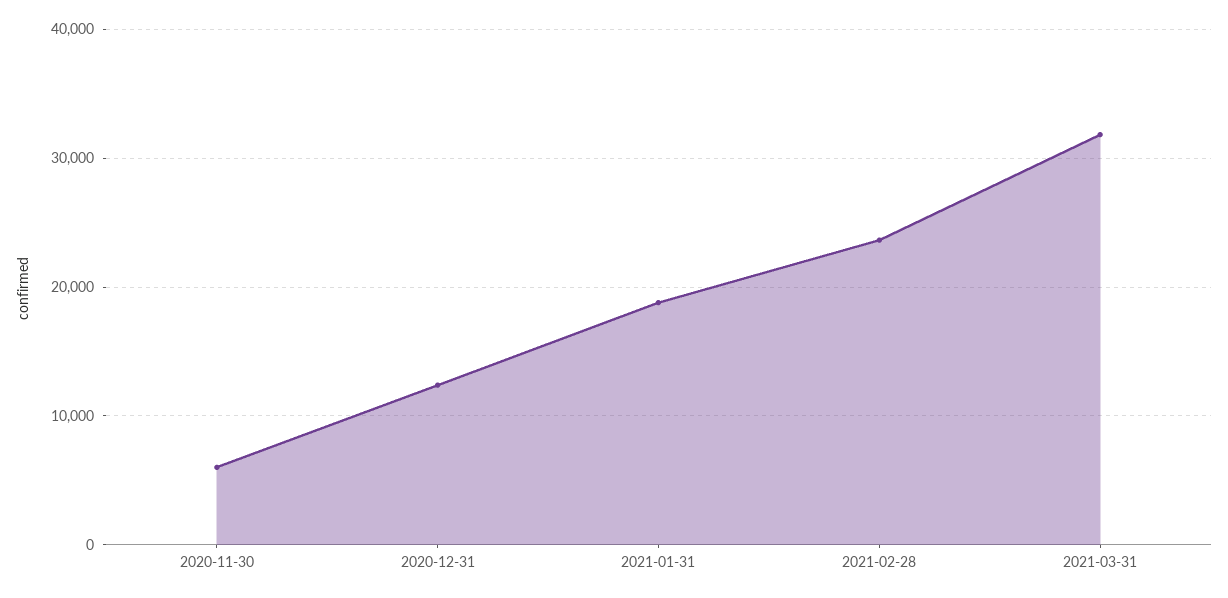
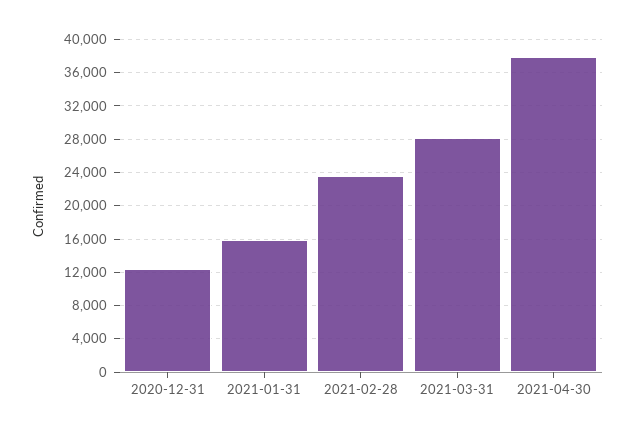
2020-11-30: 6000 -> none
2021-01-31: 19000 -> 16000
2021-03-31: 32000 -> 28000
2021-04-30: none -> 38000

